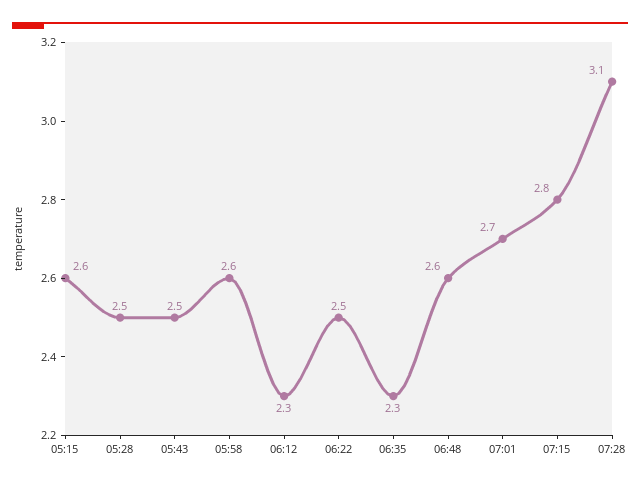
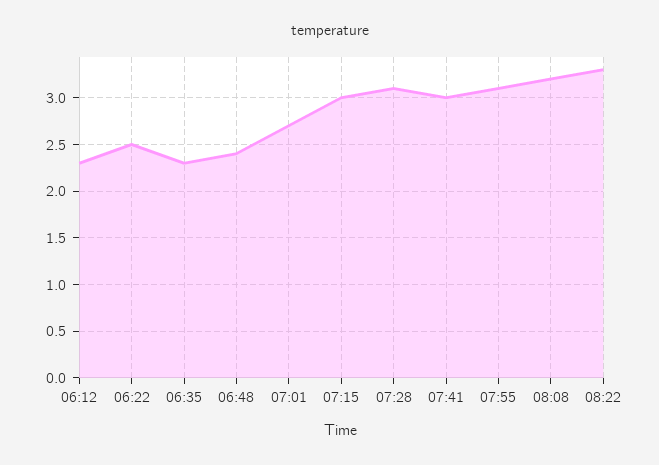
05:15: 2.6 -> none
05:28: 2.5 -> none
05:43: 2.5 -> none
05:58: 2.6 -> none
06:48: 2.6 -> 2.4
07:15: 2.8 -> 3
07:41: none -> 3
07:55: none -> 3.1
08:08: none -> 3.2
08:22: none -> 3.3

